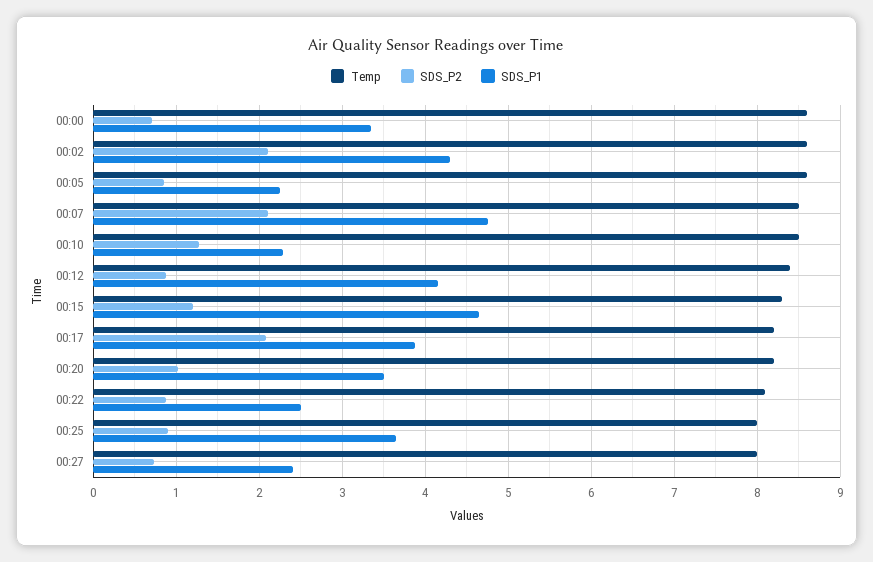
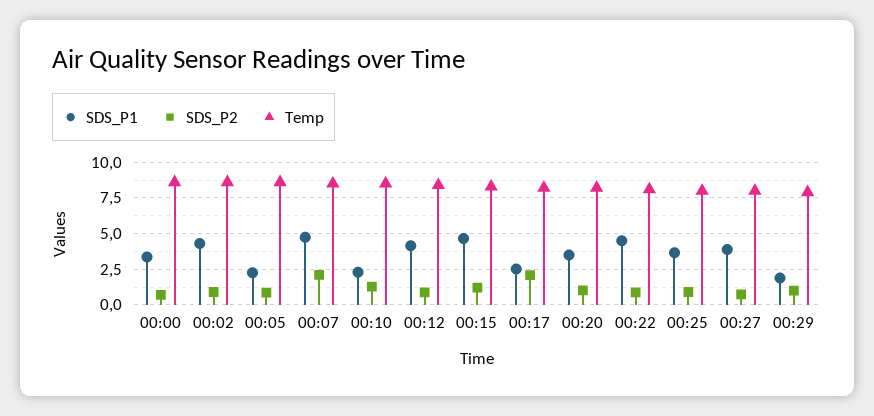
SDS_P2, 00:02: 2.1 -> 1
SDS_P1, 00:17: 3.9 -> 2.5
SDS_P1, 00:22: 2.5 -> 4.5
SDS_P1, 00:27: 2.4 -> 4
SDS_P1, 00:29: none -> 2
SDS_P2, 00:29: none -> 1
Temp, 00:29: none -> 8

